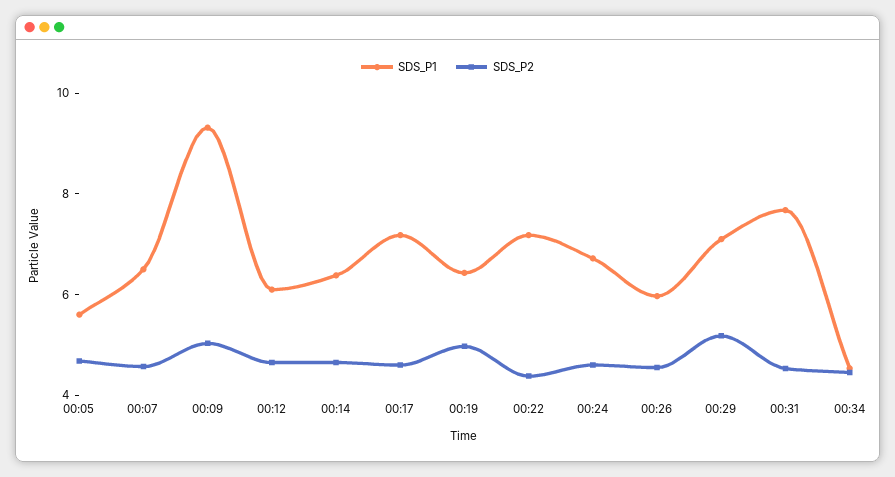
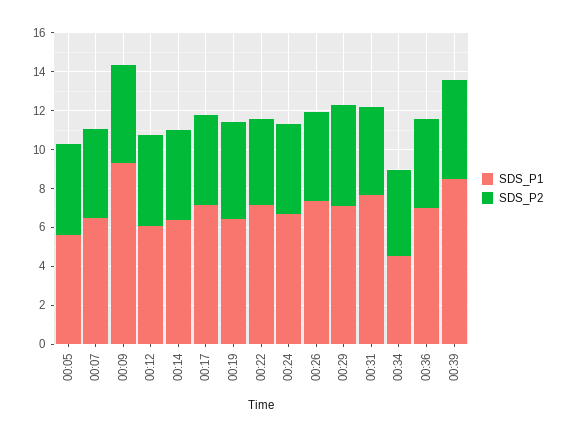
SDS_P1, 00:26: 6 -> 7.5
SDS_P1, 00:36: none -> 7
SDS_P2, 00:36: none -> 4.5
SDS_P1, 00:39: none -> 8.5
SDS_P2, 00:39: none -> 5

